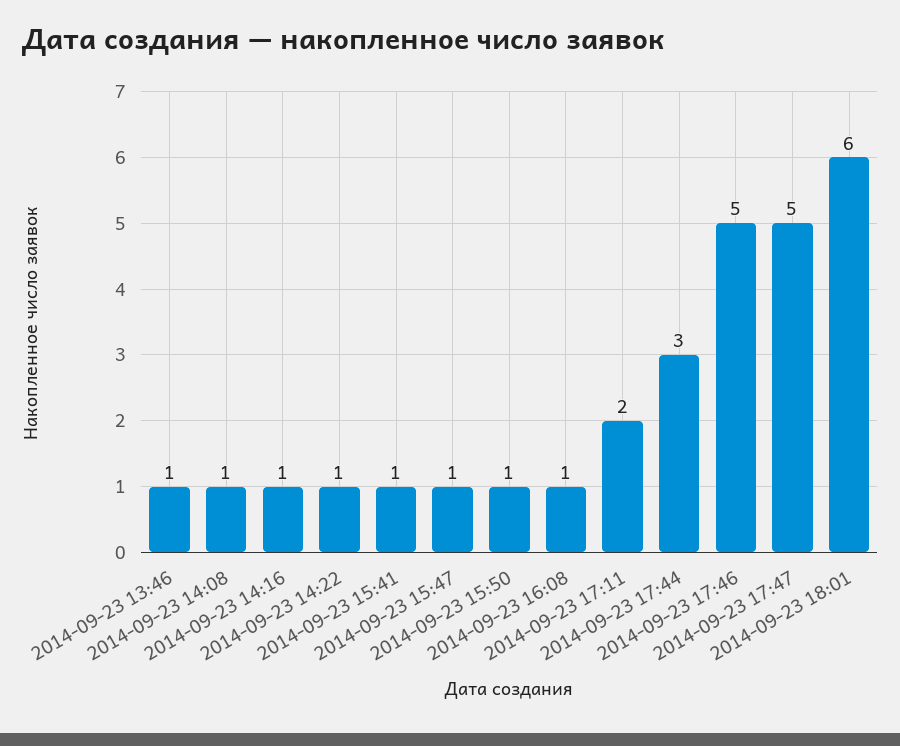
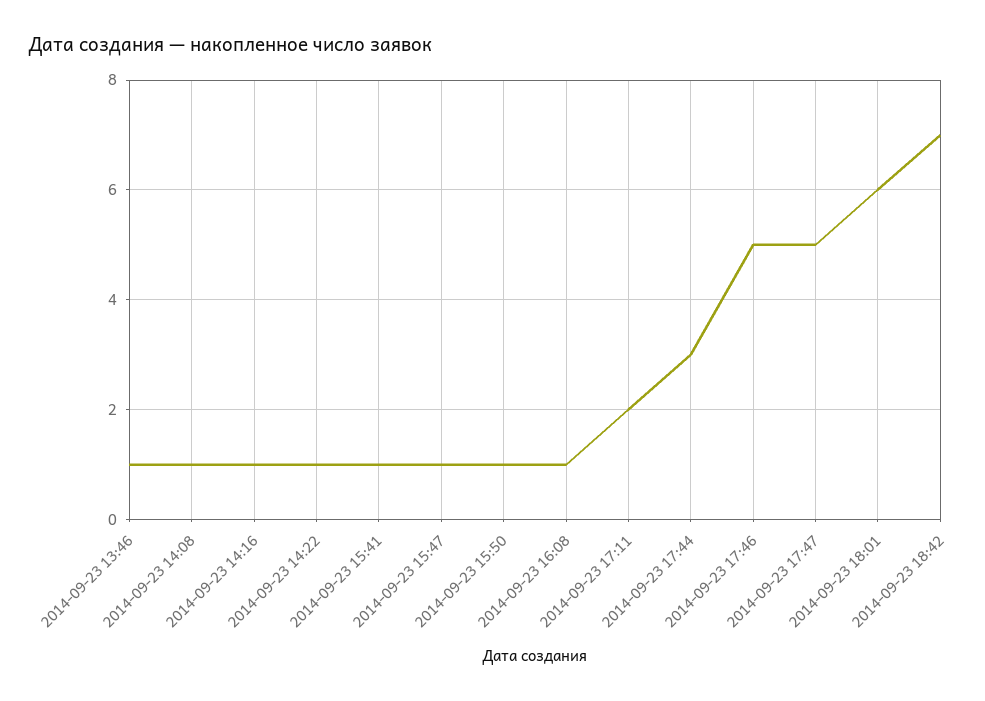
2014-09-23 18:42: none -> 7

